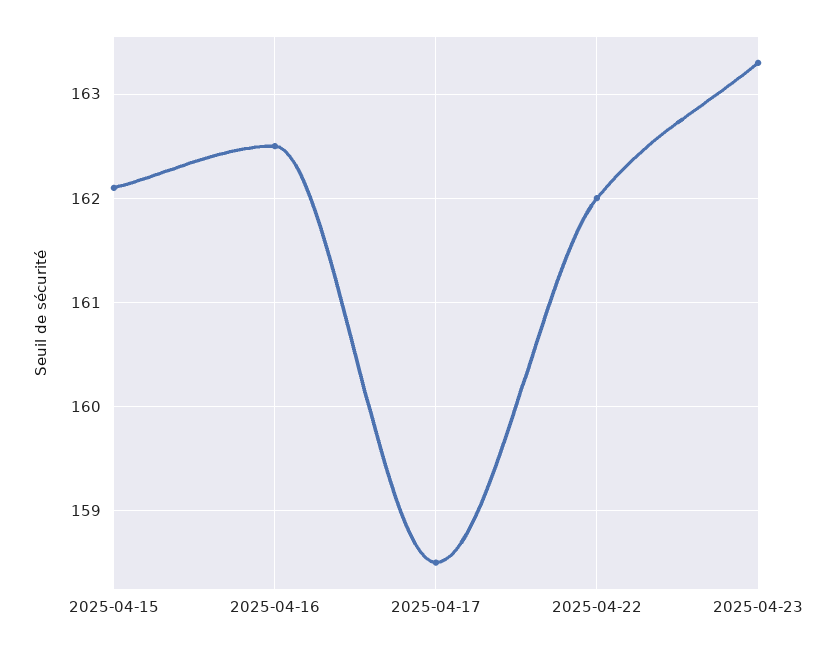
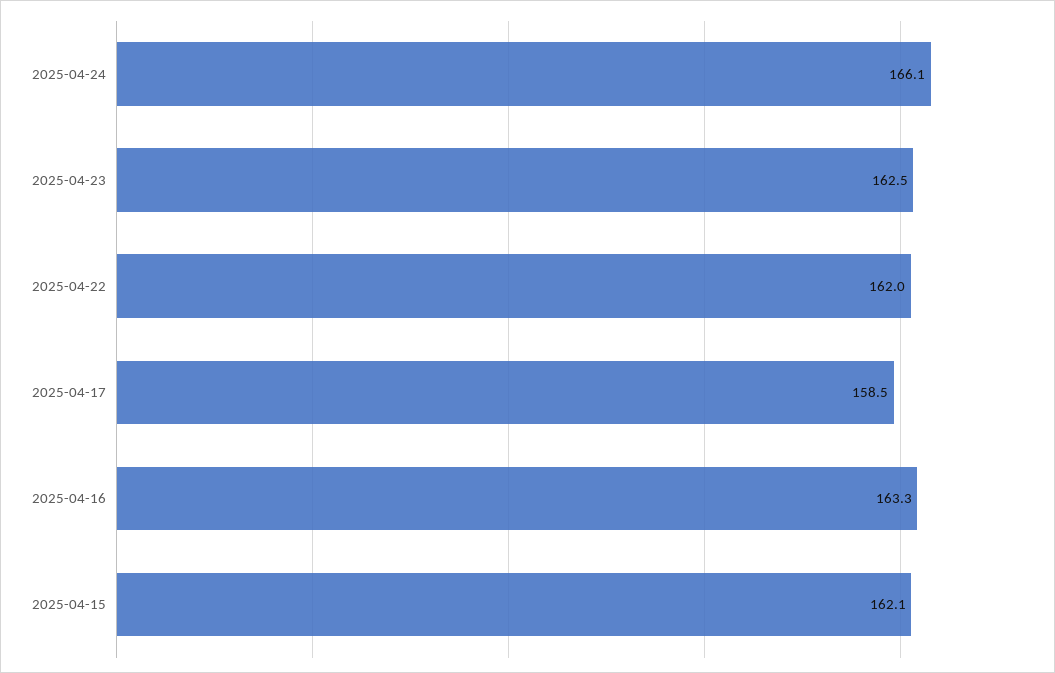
2025-04-16: 162.5 -> 163.3
2025-04-23: 163.3 -> 162.5
2025-04-24: none -> 166.1

